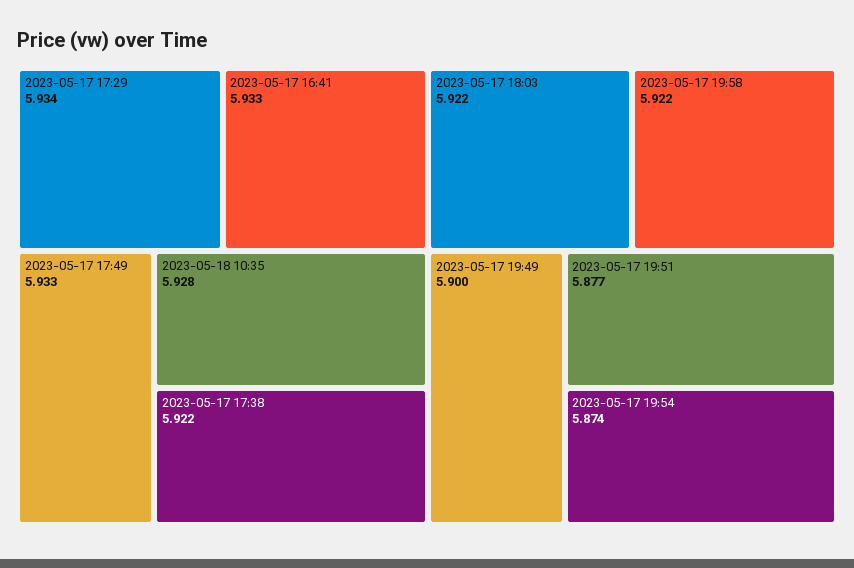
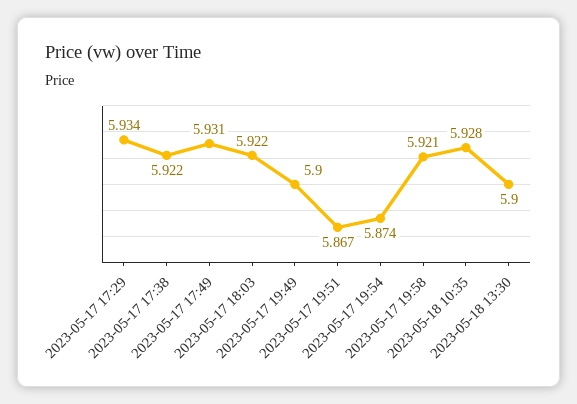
2023-05-17 16:41: 5.933 -> none
2023-05-17 17:49: 5.933 -> 5.931
2023-05-17 19:58: 5.922 -> 5.921
2023-05-17 19:51: 5.877 -> 5.867
2023-05-18 13:30: none -> 5.9

